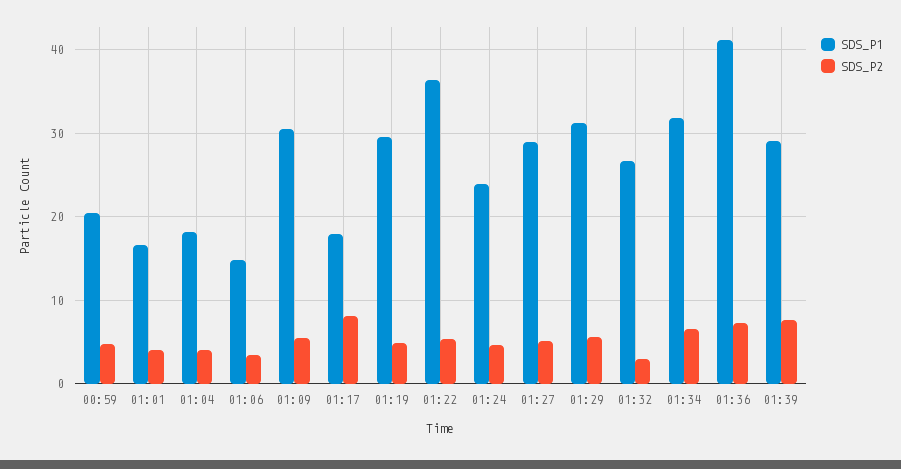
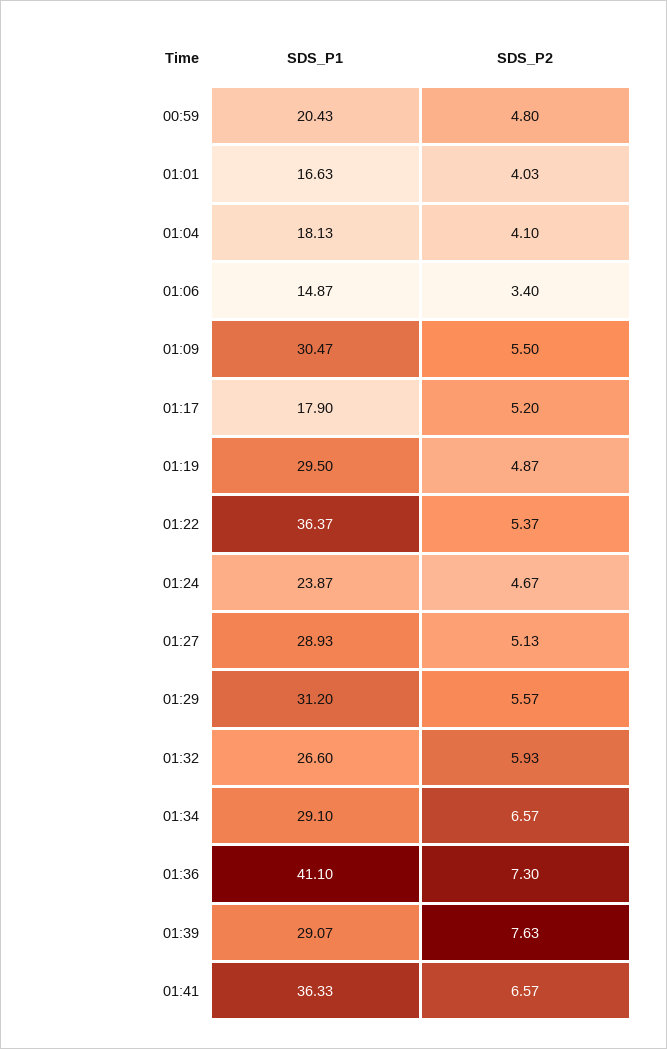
SDS_P2, 01:17: 8 -> 5.2
SDS_P2, 01:32: 3 -> 5.93
SDS_P1, 01:34: 32 -> 29.1
SDS_P1, 01:41: none -> 36.33
SDS_P2, 01:41: none -> 6.57

